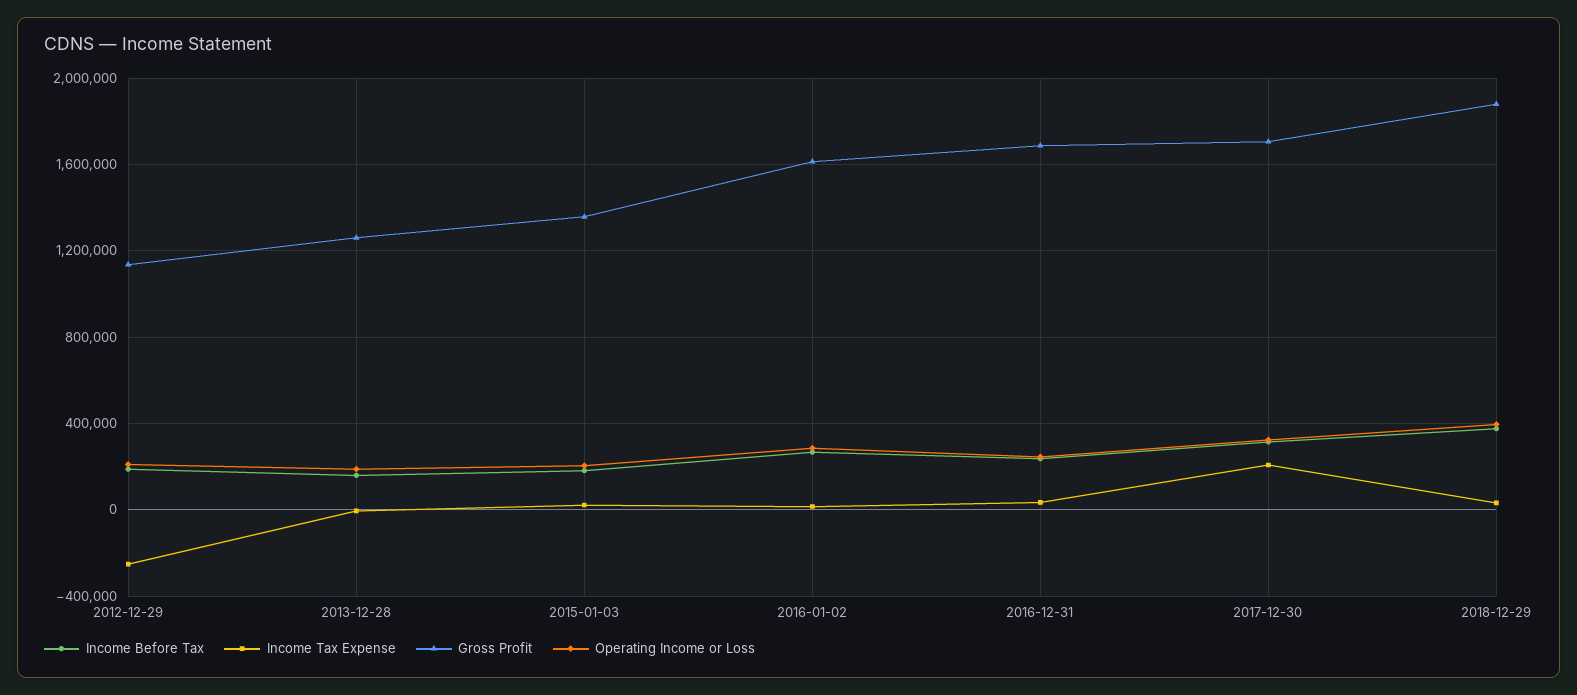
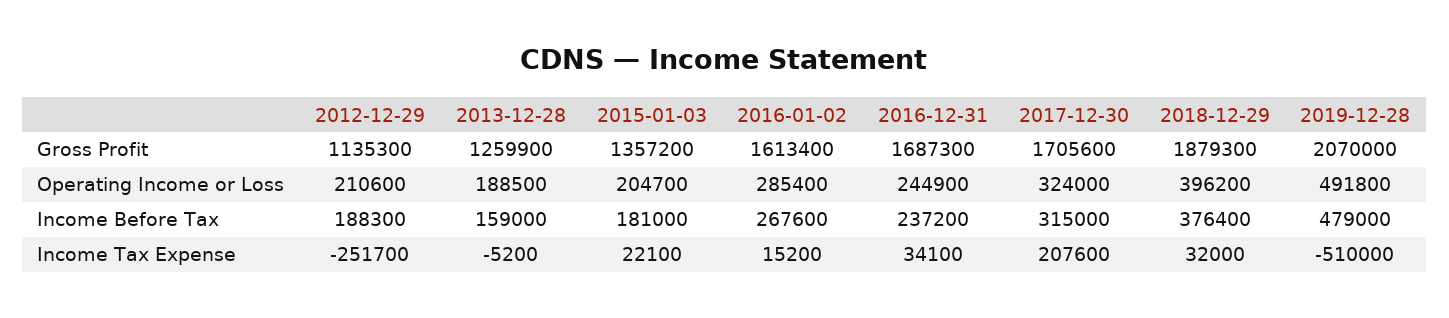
Gross Profit, 2019-12-28: none -> 2070000
Operating Income or Loss, 2019-12-28: none -> 491800
Income Before Tax, 2019-12-28: none -> 479000
Income Tax Expense, 2019-12-28: none -> -510000

